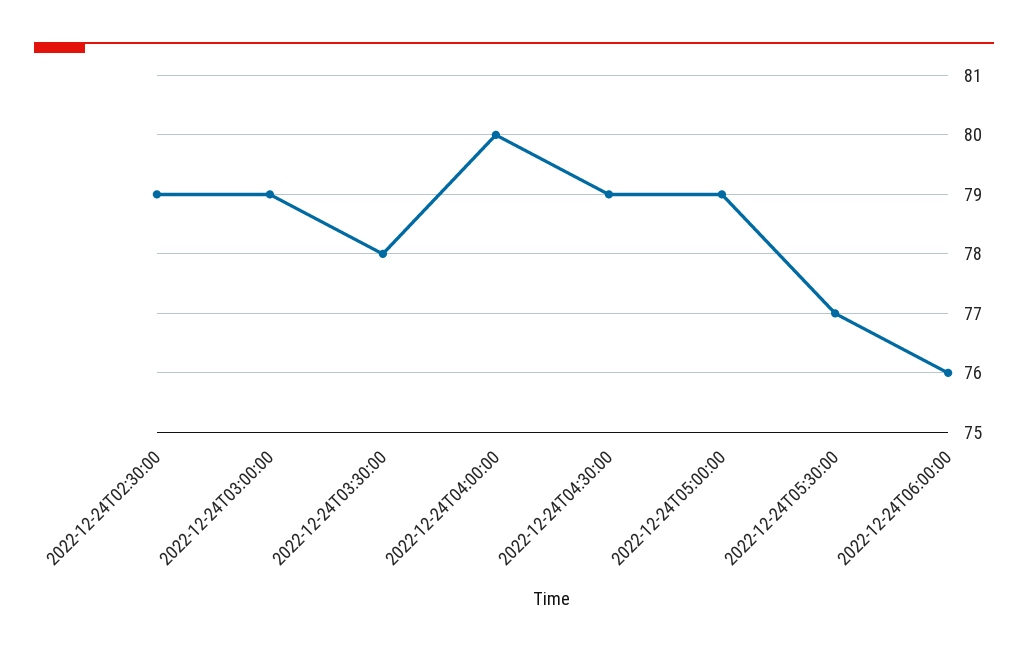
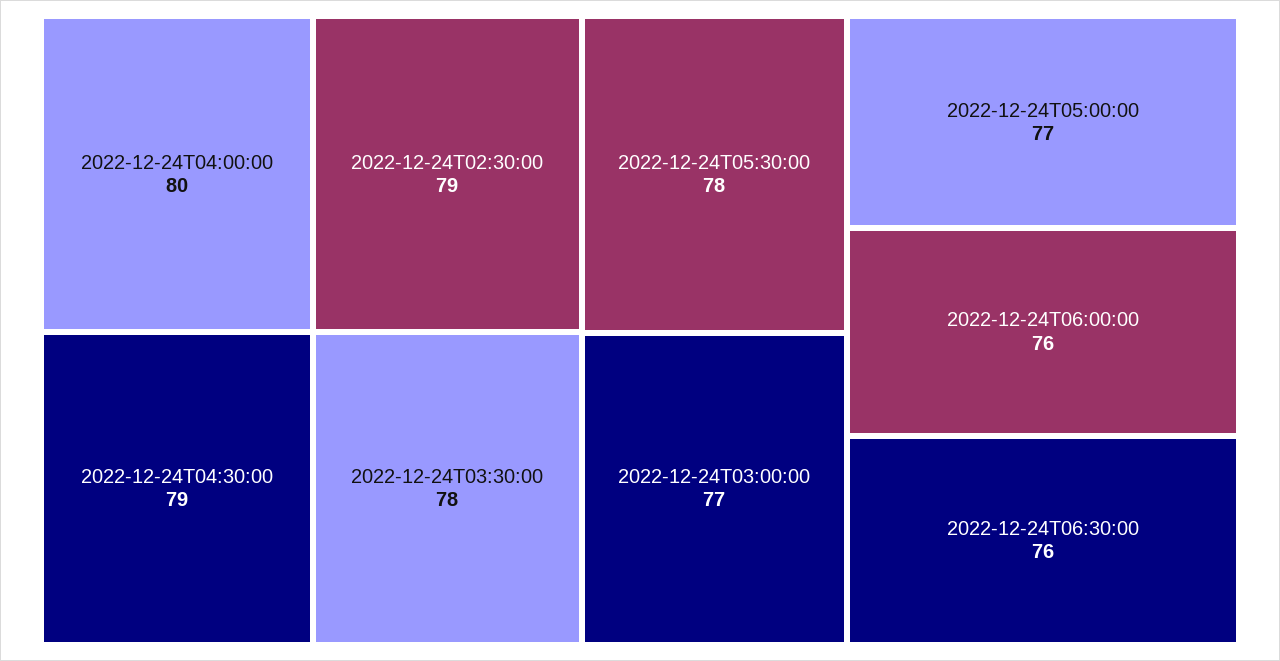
2022-12-24T03:00:00: 79 -> 77
2022-12-24T05:00:00: 79 -> 77
2022-12-24T05:30:00: 77 -> 78
2022-12-24T06:30:00: none -> 76

